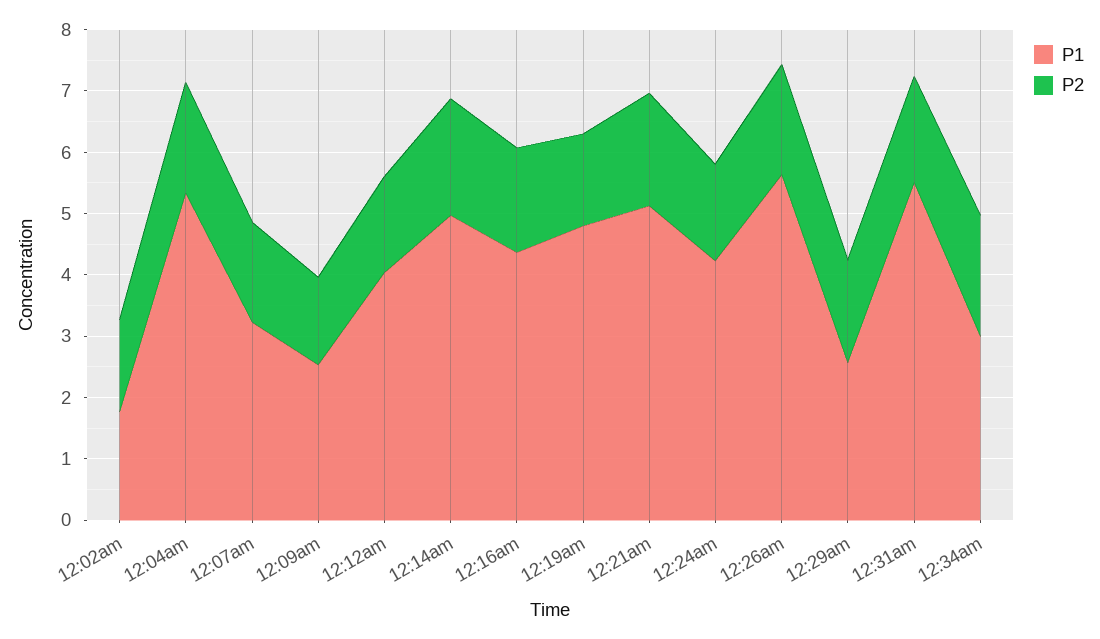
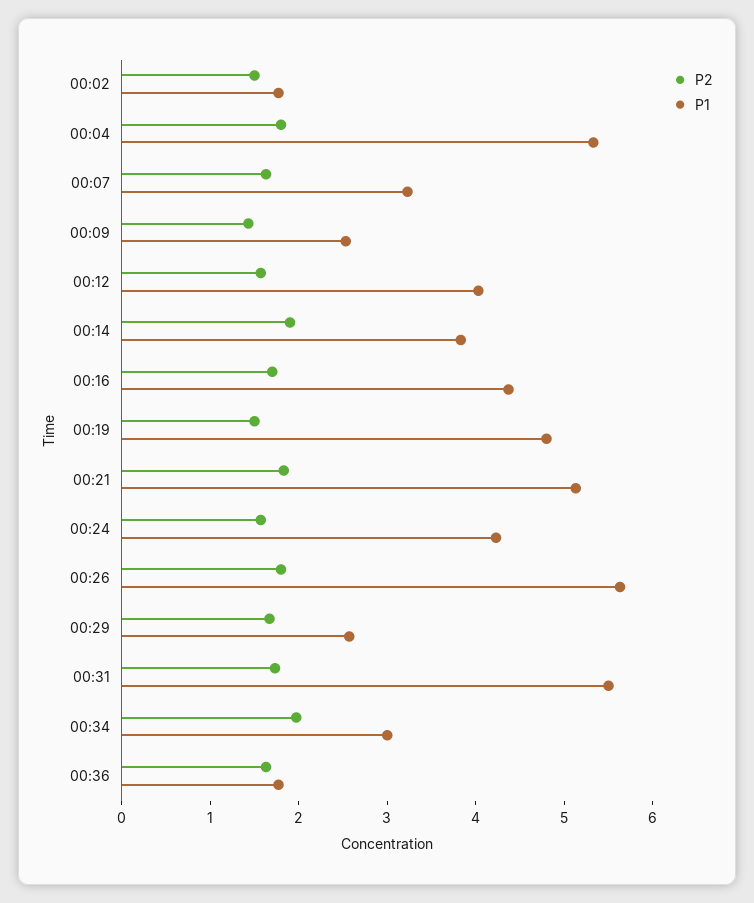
P1, 12:14am: 5 -> 3.8
P2, 00:36: none -> 1.6
P1, 00:36: none -> 1.8

